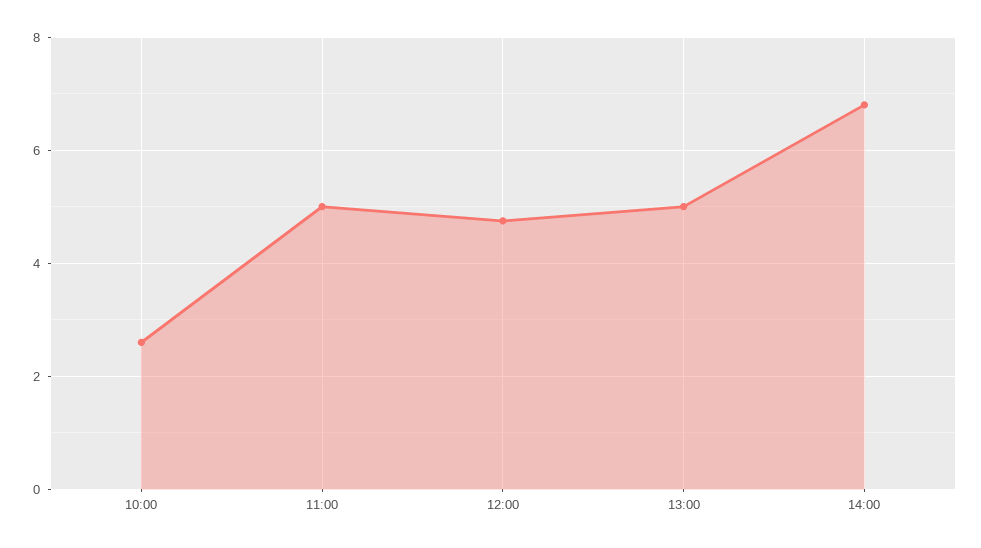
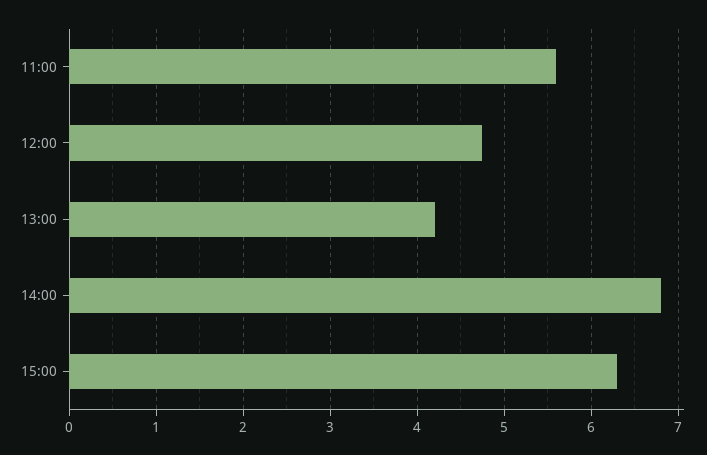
10:00: 2.6 -> none
11:00: 5 -> 5.6
13:00: 5 -> 4.2
15:00: none -> 6.3

